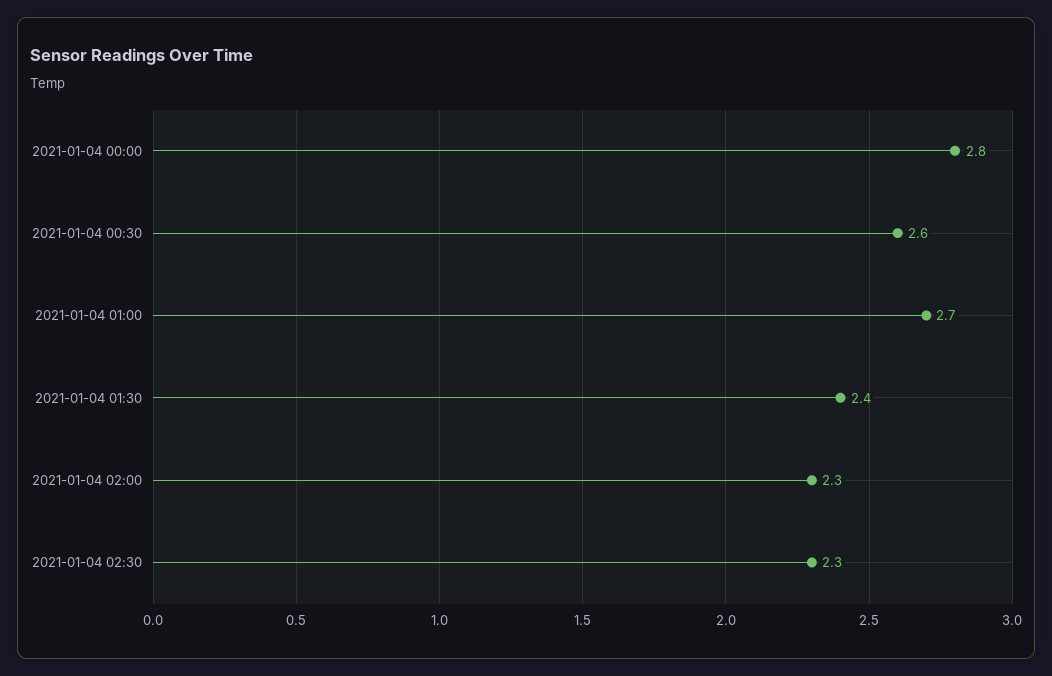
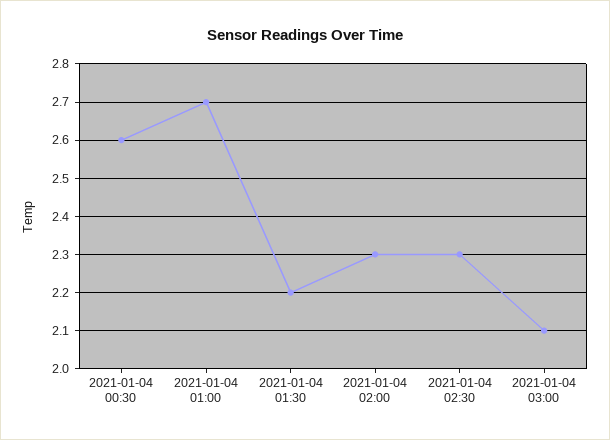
2021-01-04 00:00: 2.8 -> none
2021-01-04 01:30: 2.4 -> 2.2
2021-01-04 03:00: none -> 2.1

